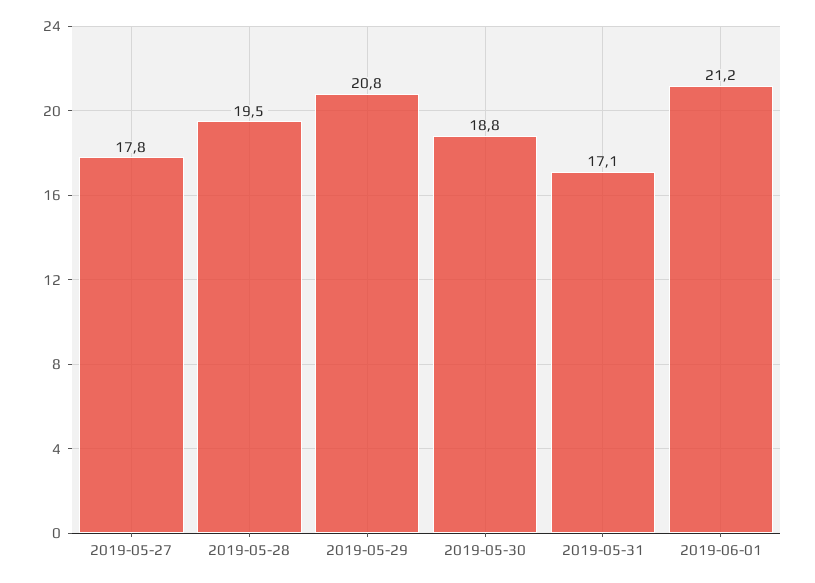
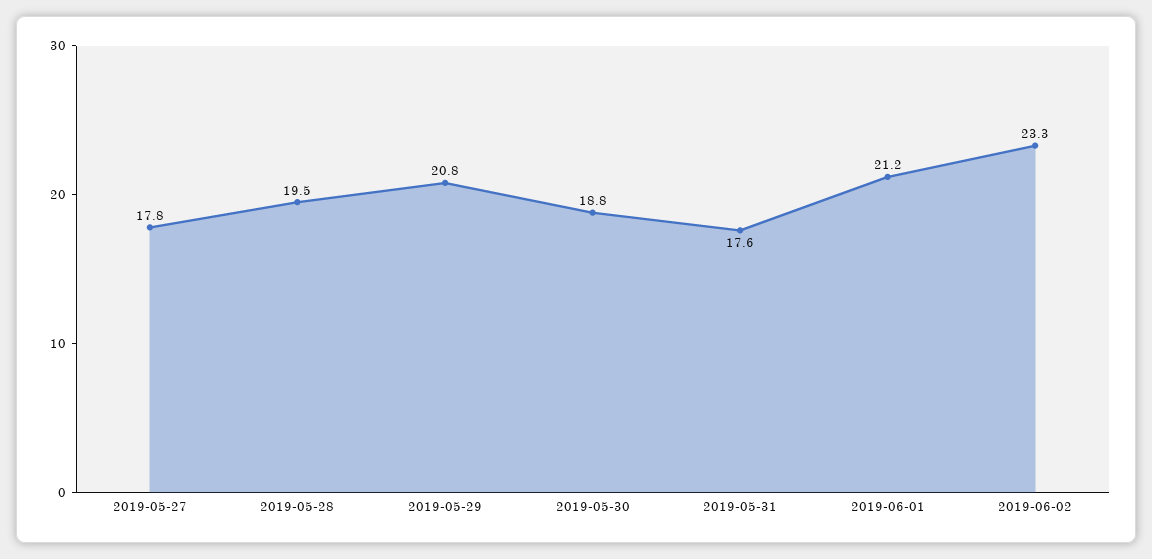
2019-05-31: 17.1 -> 17.6
2019-06-02: none -> 23.3

